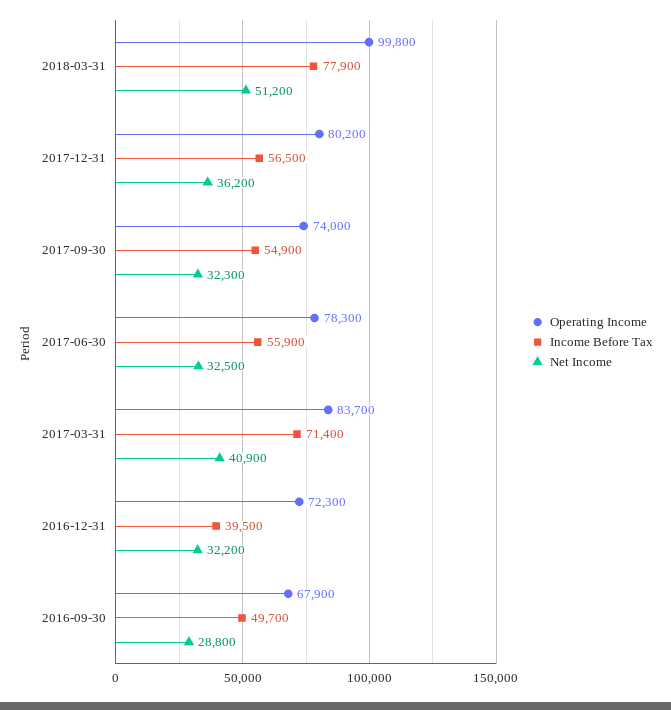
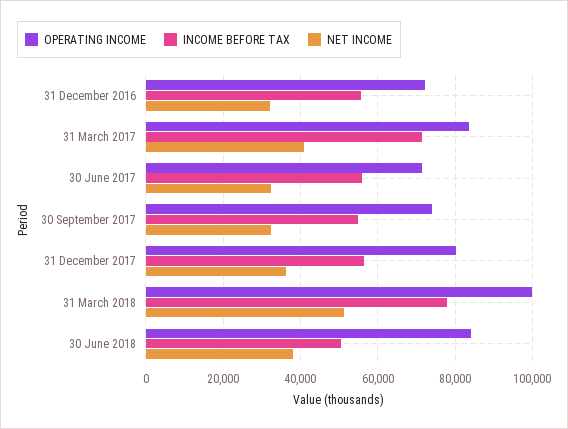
Operating Income, 2017-06-30: 78300 -> 72000
Income Before Tax, 2016-12-31: 39500 -> 56000
Operating Income, 2016-09-30: 67900 -> none
Income Before Tax, 2016-09-30: 49700 -> none
Net Income, 2016-09-30: 28800 -> none
Operating Income, 30 June 2018: none -> 84000
Income Before Tax, 30 June 2018: none -> 50000
Net Income, 30 June 2018: none -> 38000

